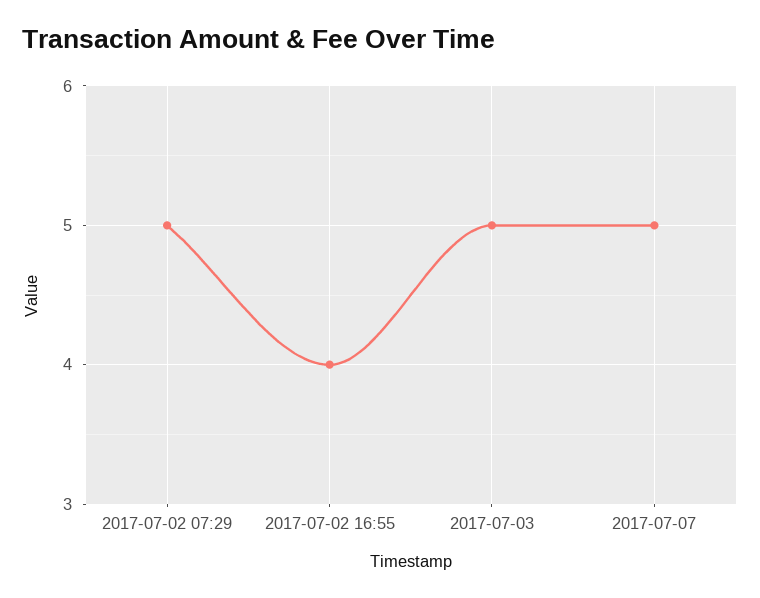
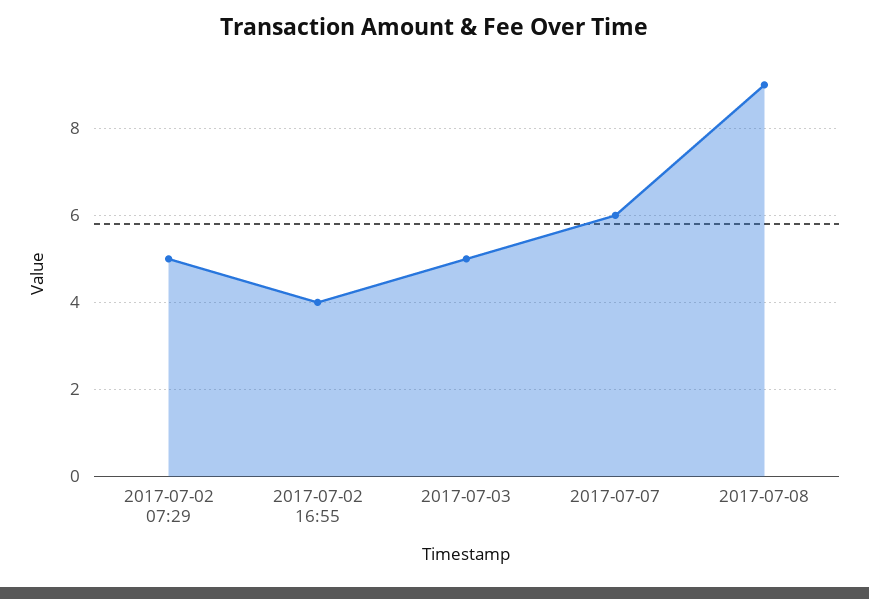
2017-07-07: 5 -> 6
2017-07-08: none -> 9

